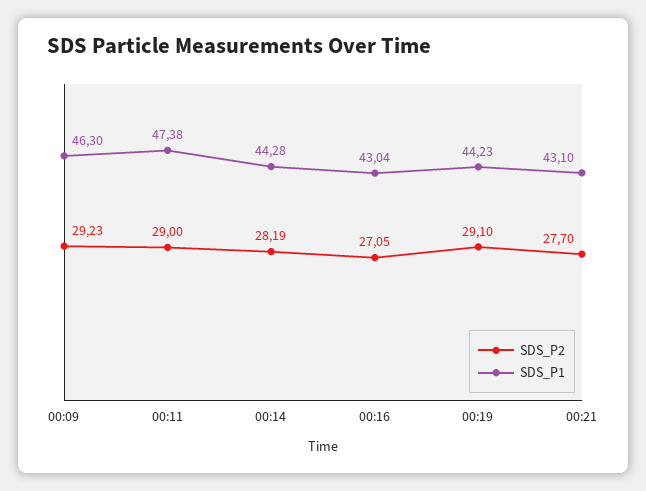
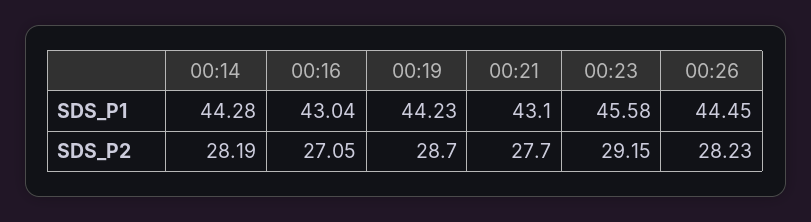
SDS_P2, 00:09: 29.23 -> none
SDS_P1, 00:09: 46.3 -> none
SDS_P2, 00:11: 29 -> none
SDS_P1, 00:11: 47.38 -> none
SDS_P2, 00:19: 29.1 -> 28.7
SDS_P1, 00:23: none -> 45.58
SDS_P1, 00:26: none -> 44.45
SDS_P2, 00:23: none -> 29.15
SDS_P2, 00:26: none -> 28.23

